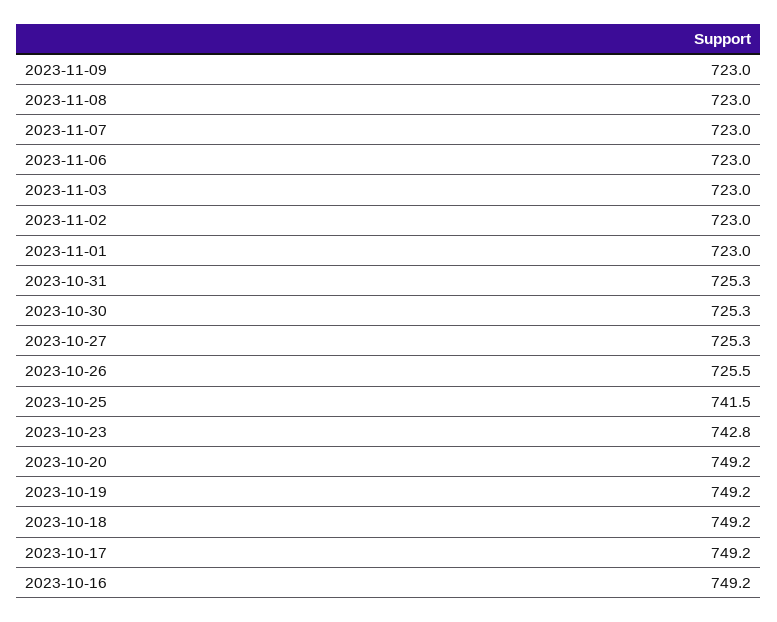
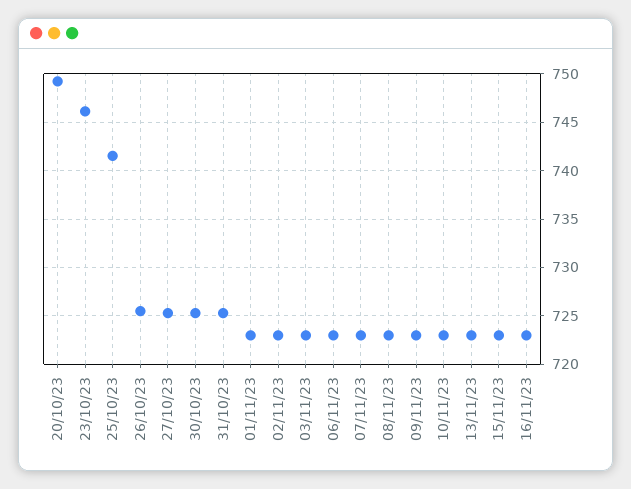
2023-10-23: 742.8 -> 746
2023-10-19: 749.2 -> none
2023-10-18: 749.2 -> none
2023-10-17: 749.2 -> none
2023-10-16: 749.2 -> none
10/11/23: none -> 723
13/11/23: none -> 723
15/11/23: none -> 723
16/11/23: none -> 723

